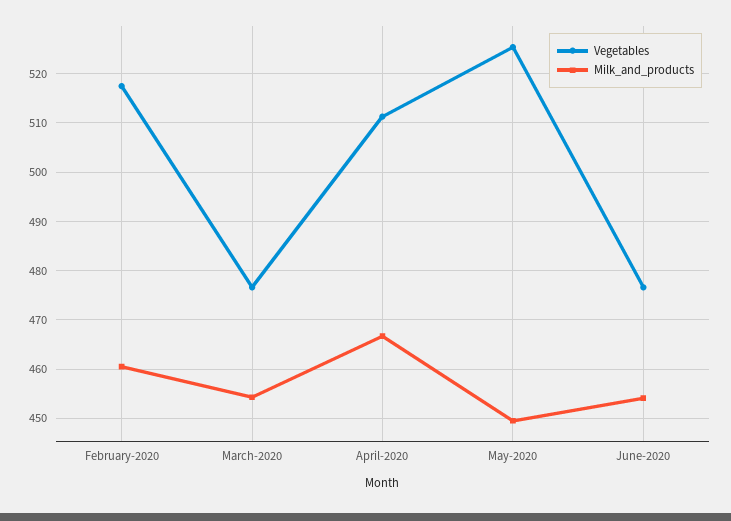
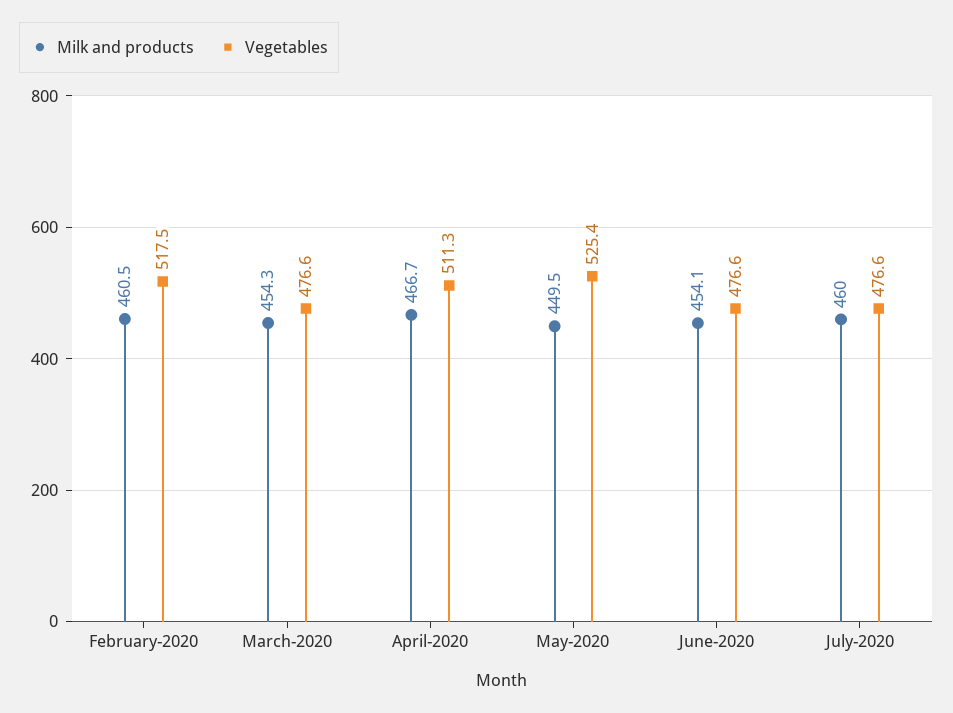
Milk_and_products, July-2020: none -> 460
Vegetables, July-2020: none -> 476.6

